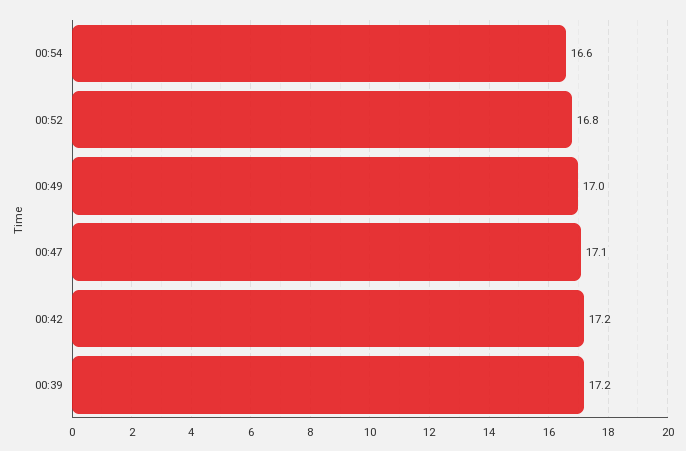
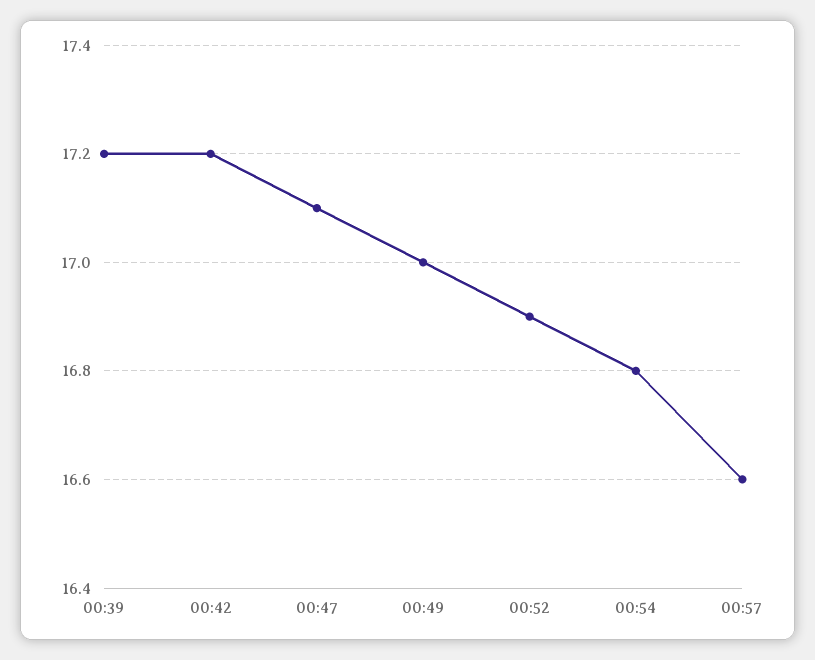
00:54: 16.6 -> 16.8
00:52: 16.8 -> 16.9
00:57: none -> 16.6

